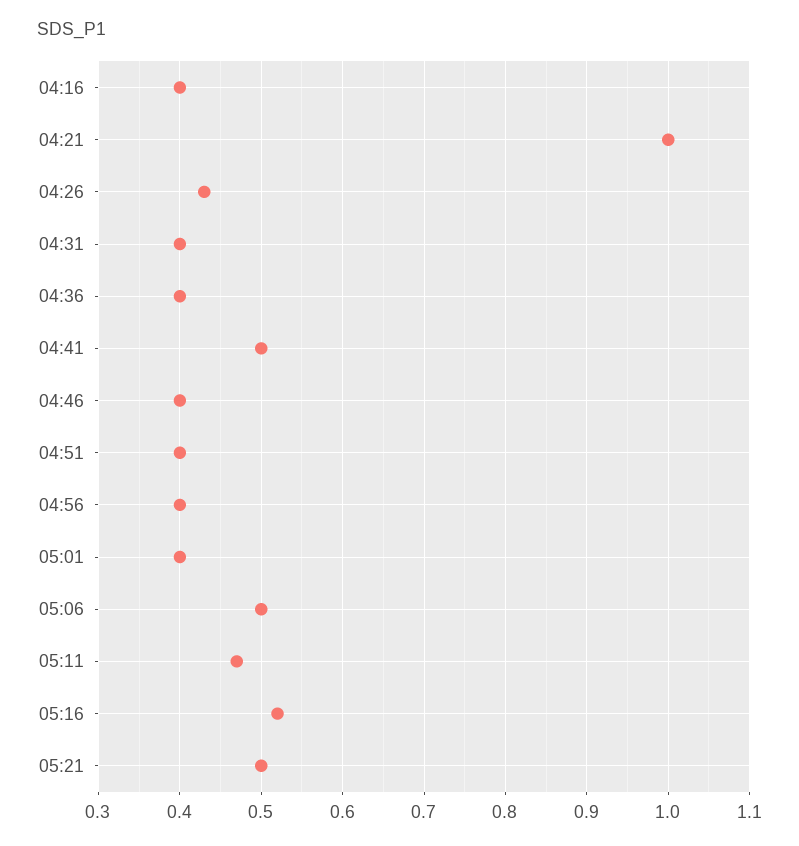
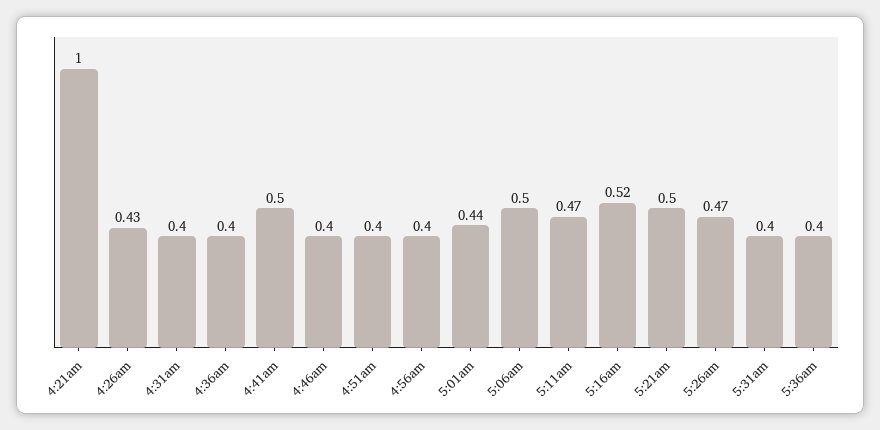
04:16: 0.4 -> none
05:01: 0.4 -> 0.44
5:26am: none -> 0.47
5:31am: none -> 0.4
5:36am: none -> 0.4

